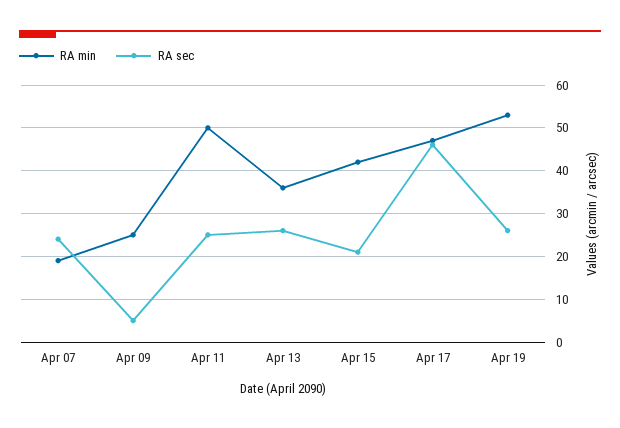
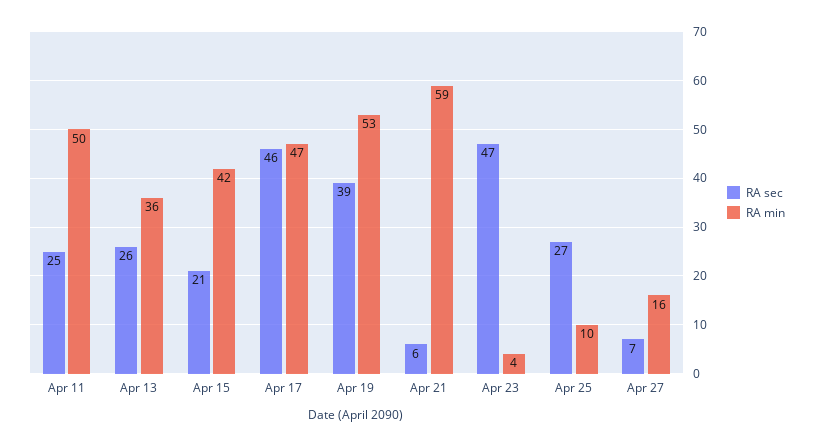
RA min, Apr 07: 20 -> none
RA sec, Apr 07: 25 -> none
RA min, Apr 09: 25 -> none
RA sec, Apr 09: 5 -> none
RA sec, Apr 19: 25 -> 39
RA sec, Apr 21: none -> 6
RA min, Apr 21: none -> 59
RA sec, Apr 23: none -> 47
RA min, Apr 23: none -> 4
RA sec, Apr 25: none -> 27
RA min, Apr 25: none -> 10
RA sec, Apr 27: none -> 7
RA min, Apr 27: none -> 16

